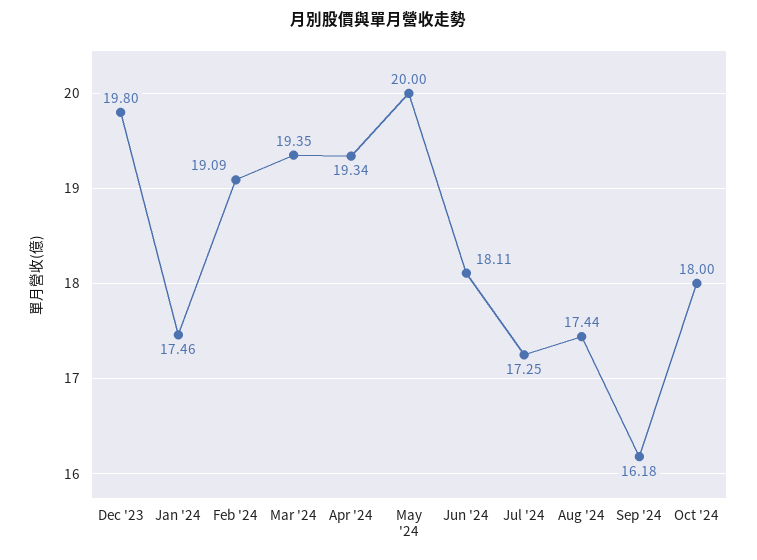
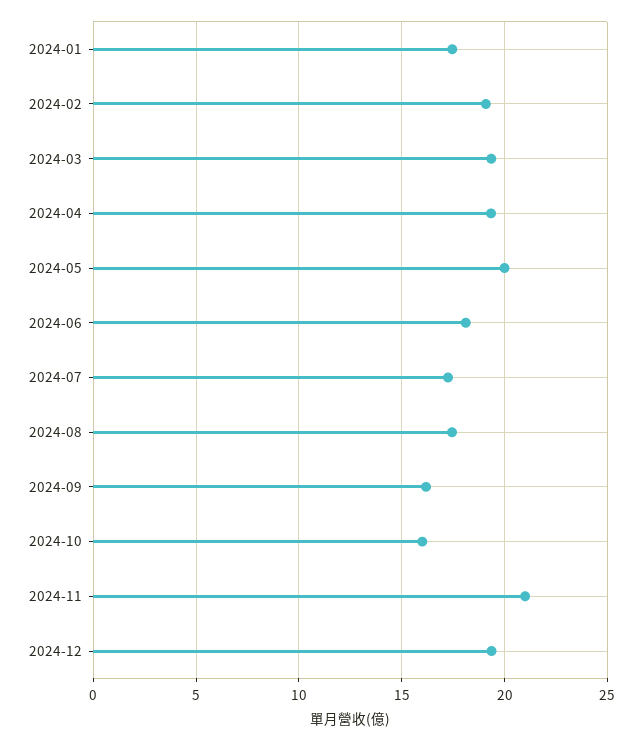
Dec '23: 19.8 -> none
Oct '24: 18 -> 16
2024-11: none -> 21
2024-12: none -> 19.5

